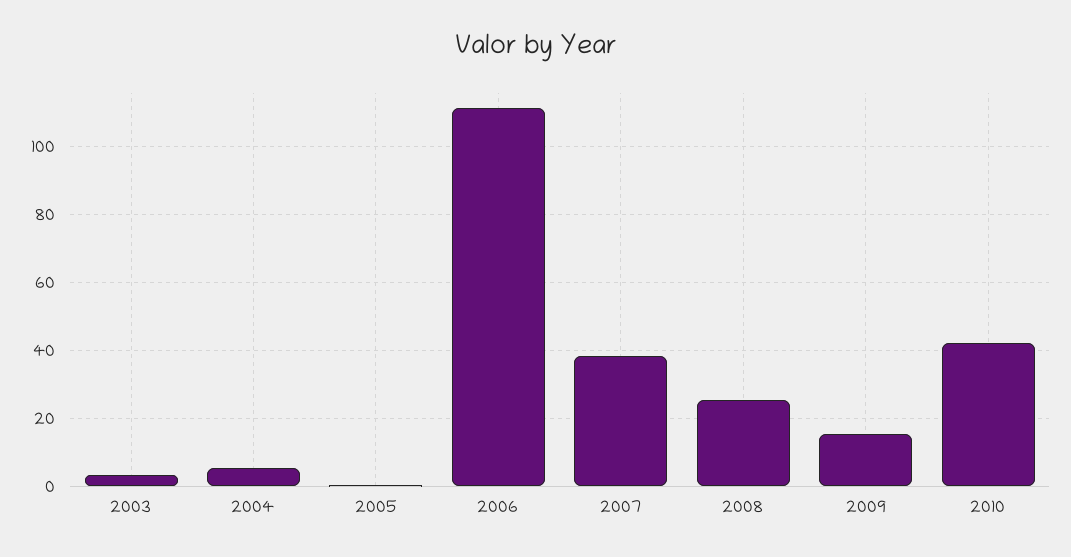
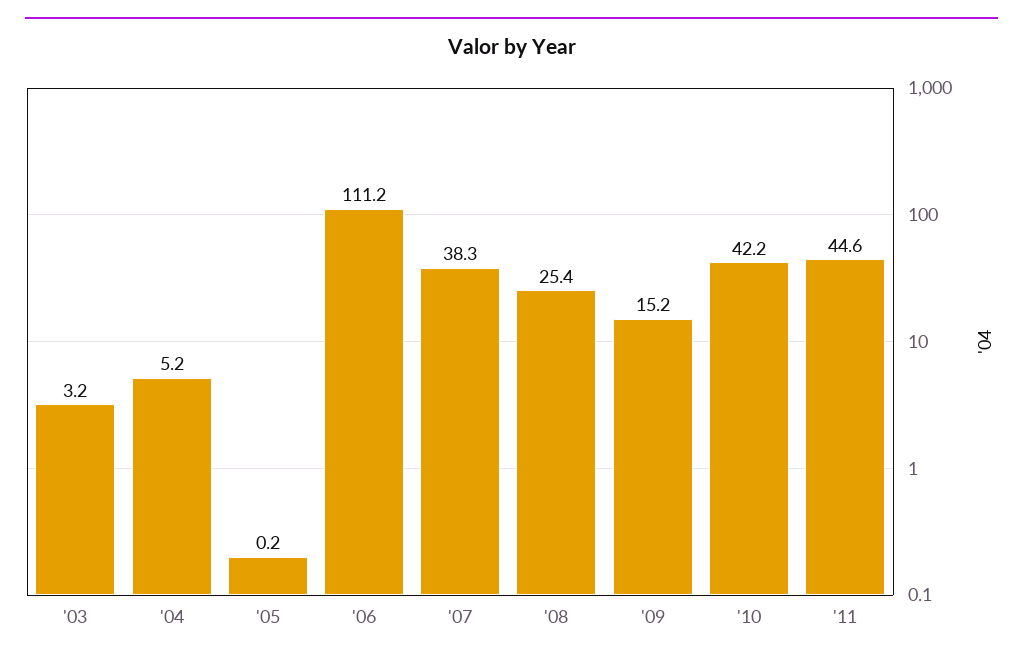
'11: none -> 44.6

